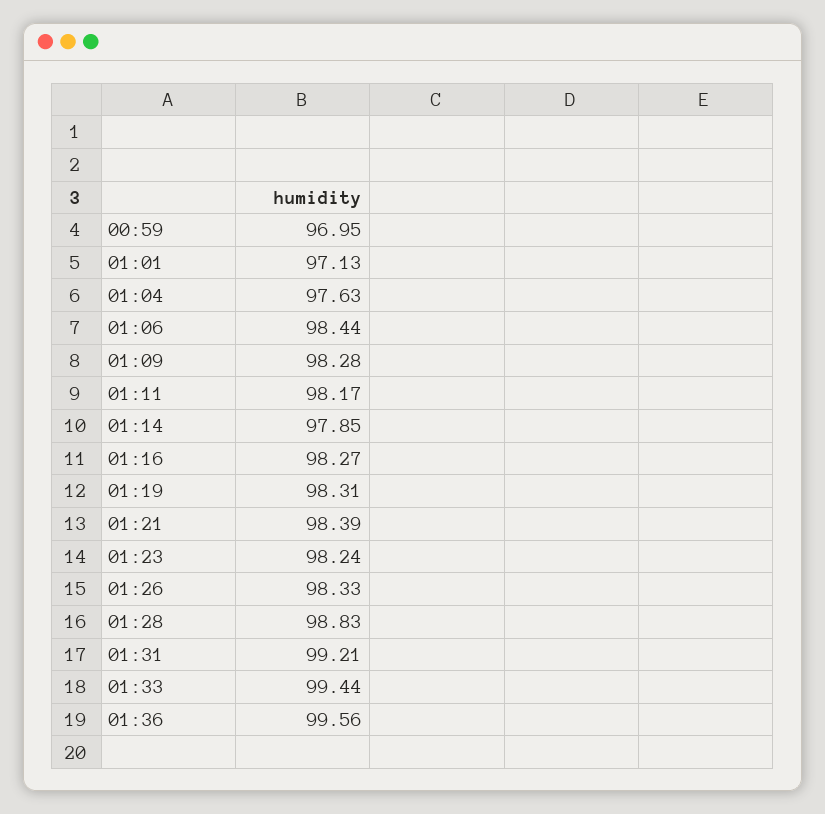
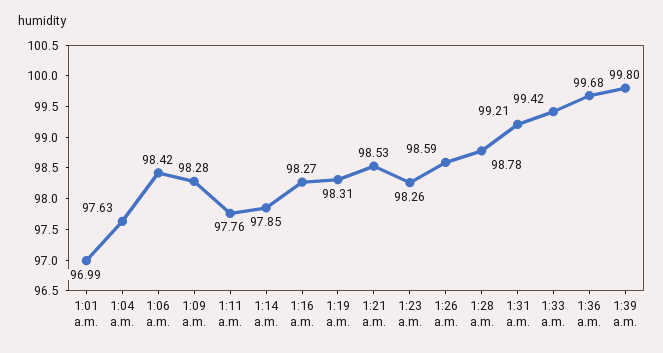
00:59: 96.95 -> none
01:01: 97.13 -> 96.99
01:06: 98.44 -> 98.42
01:11: 98.17 -> 97.76
01:21: 98.39 -> 98.53
01:23: 98.24 -> 98.26
01:26: 98.33 -> 98.59
01:28: 98.83 -> 98.78
01:33: 99.44 -> 99.42
01:36: 99.56 -> 99.68
1:39 a.m.: none -> 99.8

